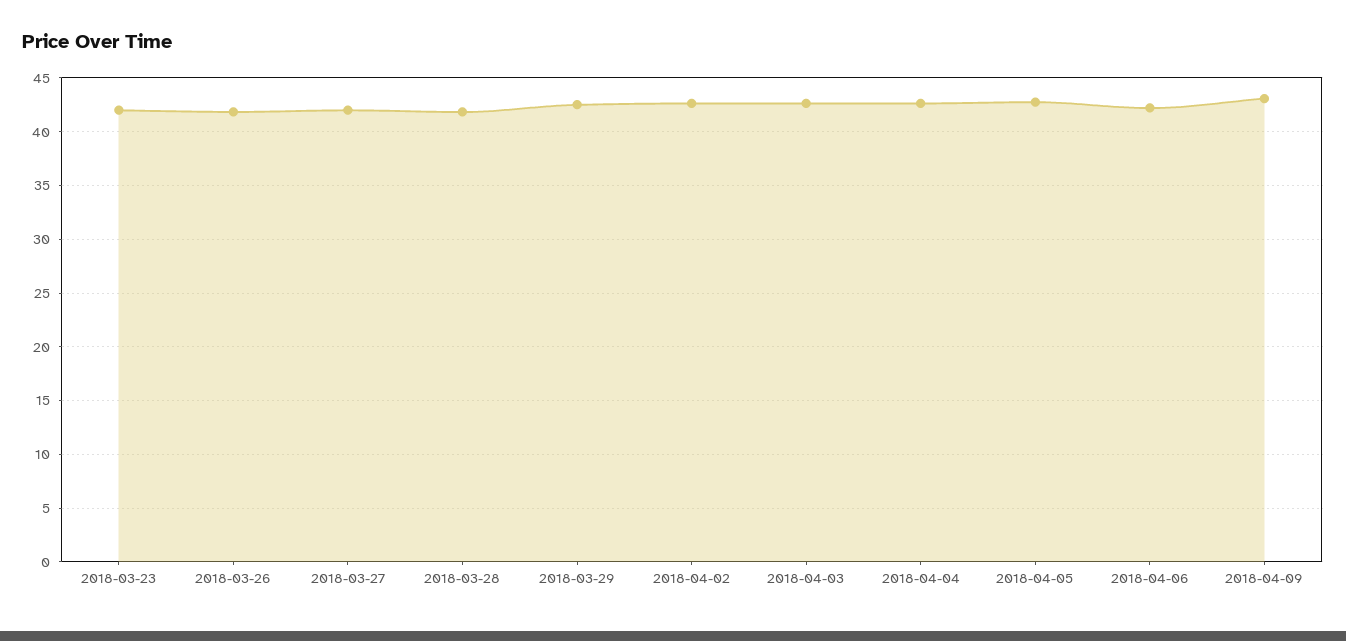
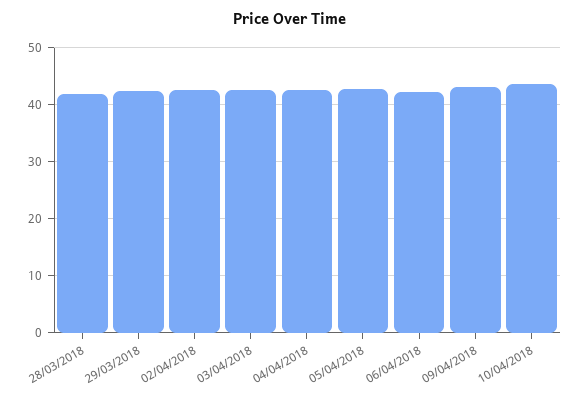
2018-03-23: 42 -> none
2018-03-26: 42 -> none
2018-03-27: 42 -> none
10/04/2018: none -> 44

